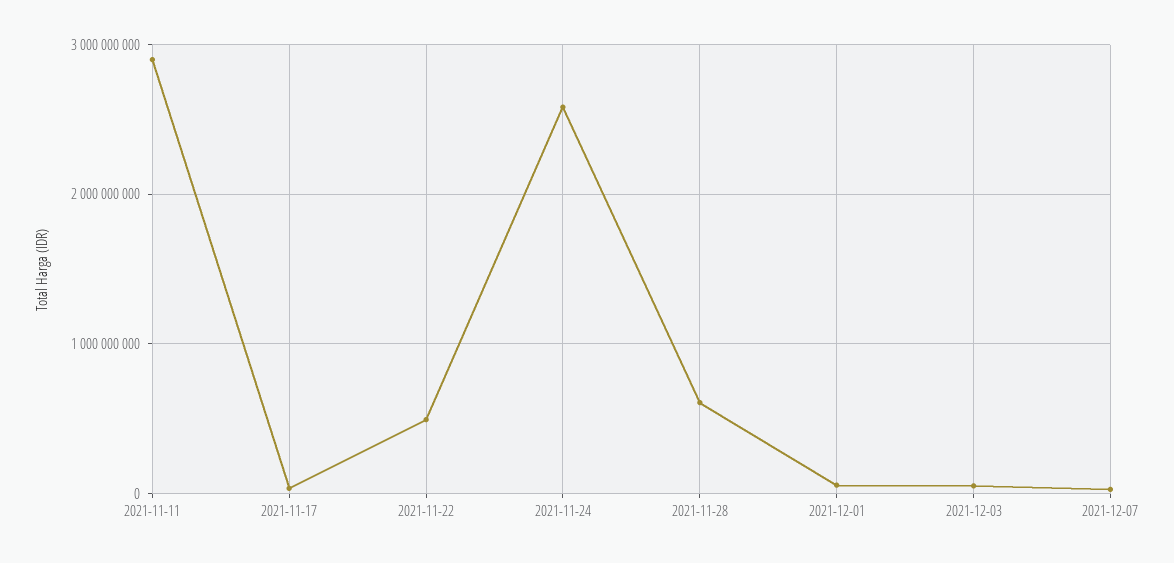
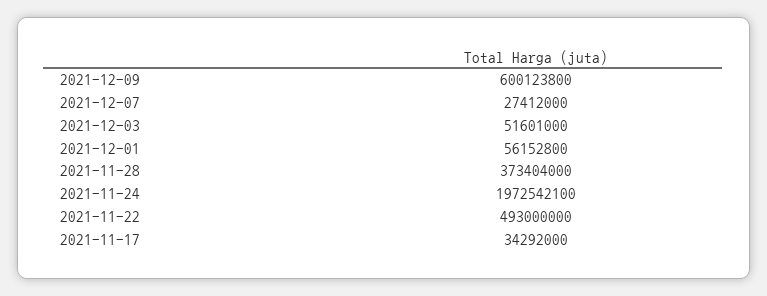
2021-11-11: 2900000000 -> none
2021-11-24: 2600000000 -> 1972542100
2021-11-28: 600000000 -> 373404000
2021-12-09: none -> 600123800

